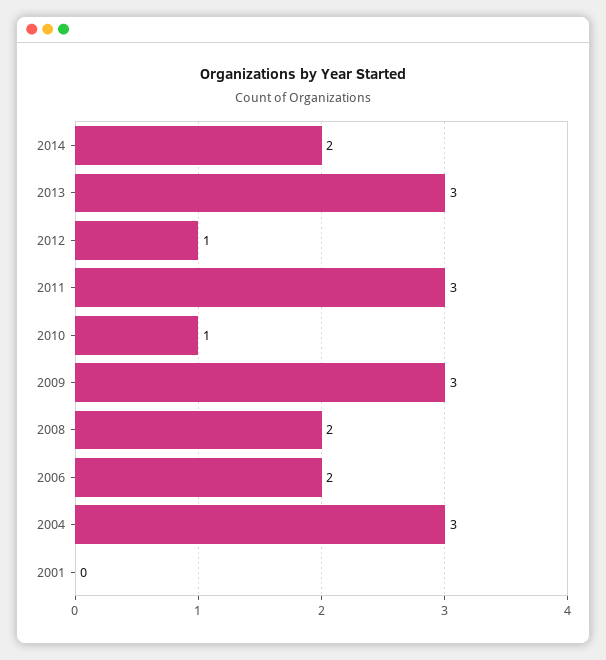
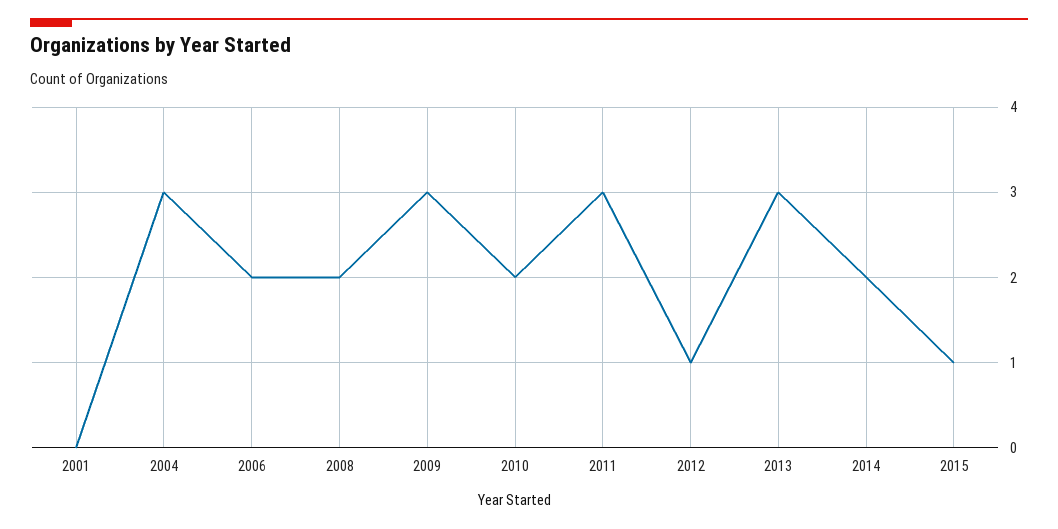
2010: 1 -> 2
2015: none -> 1

